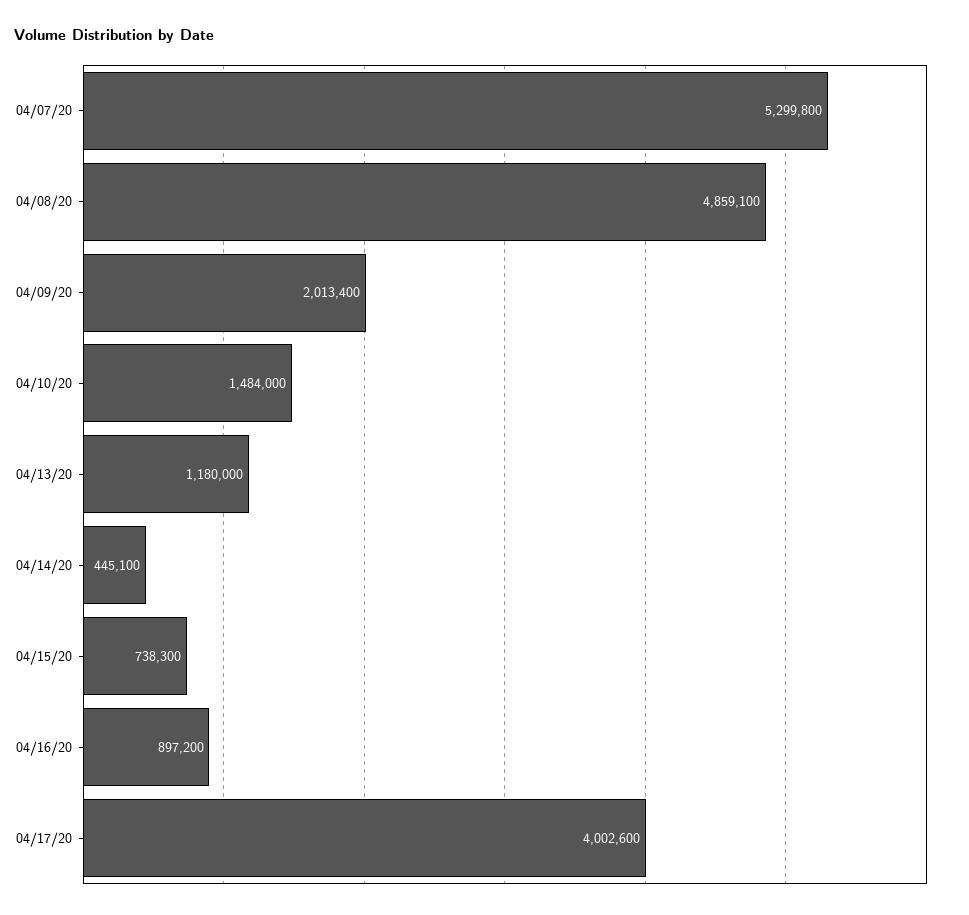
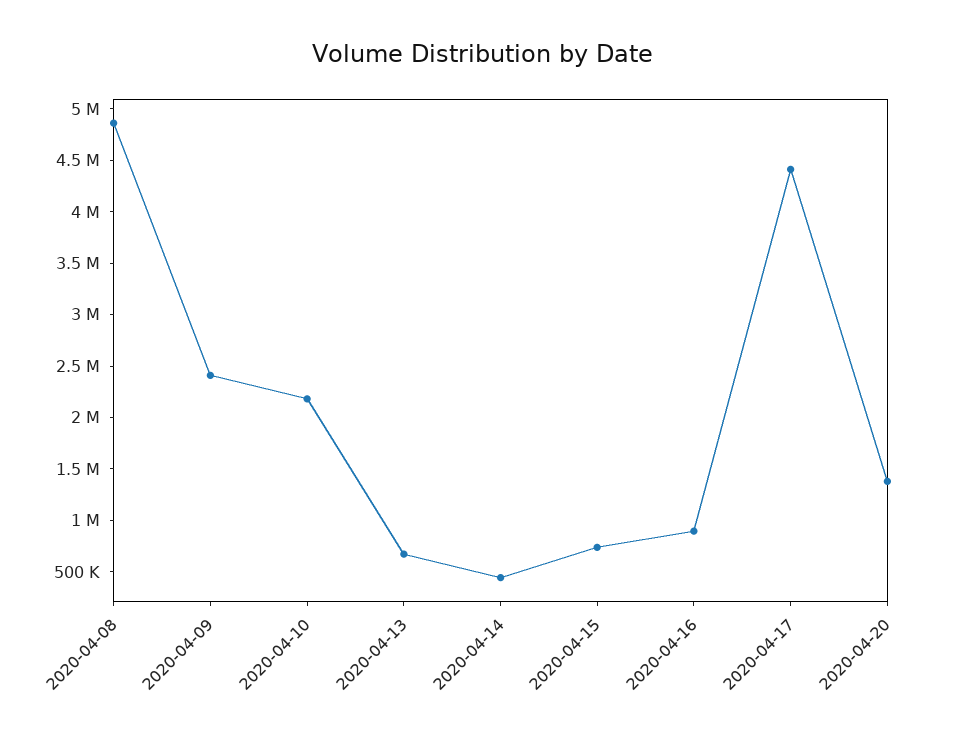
04/07/20: 5299800 -> none
04/09/20: 2013400 -> 2400000
04/10/20: 1484000 -> 2200000
04/13/20: 1180000 -> 700000
04/17/20: 4002600 -> 4400000
2020-04-20: none -> 1400000

